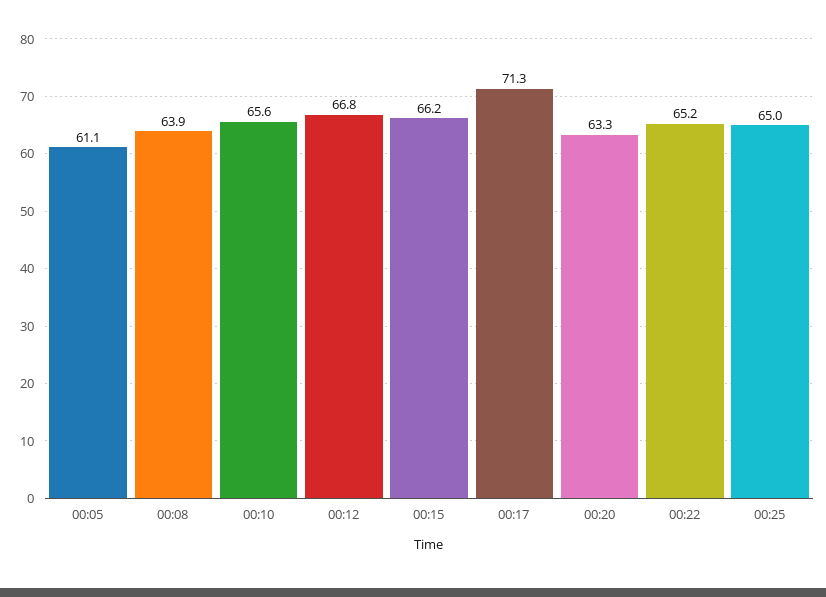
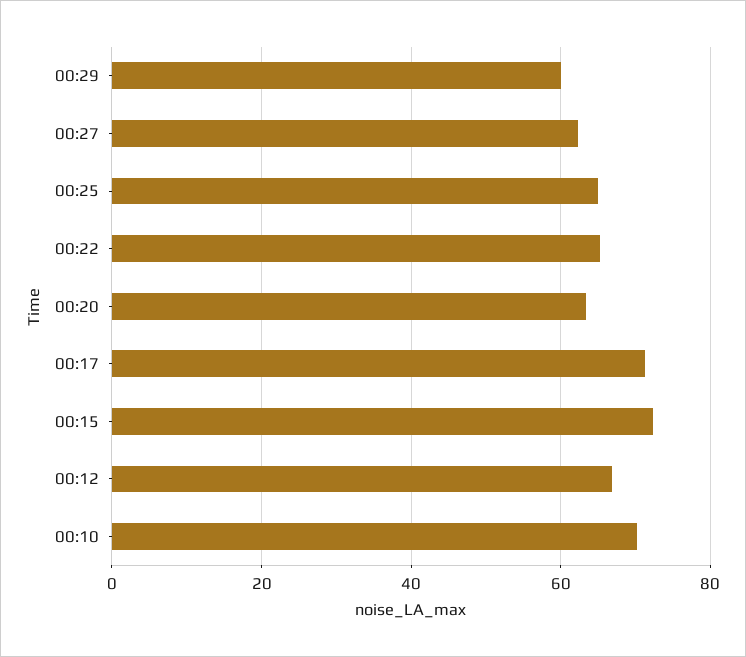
00:05: 61.1 -> none
00:08: 63.9 -> none
00:10: 65.6 -> 70
00:15: 66.2 -> 72
00:29: none -> 60
00:27: none -> 62

